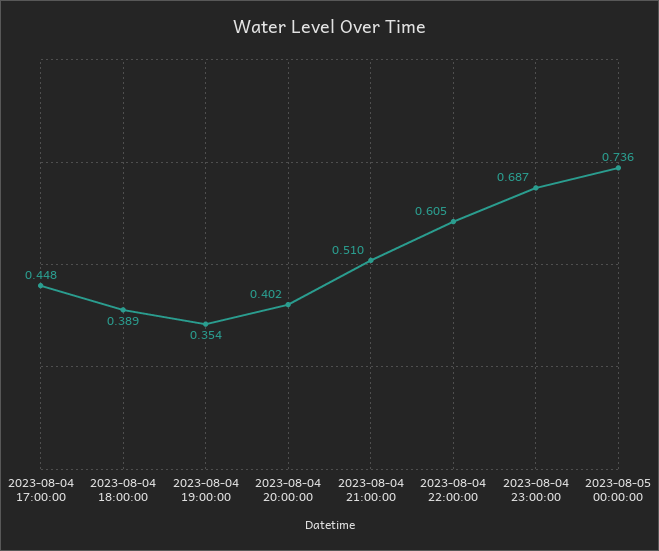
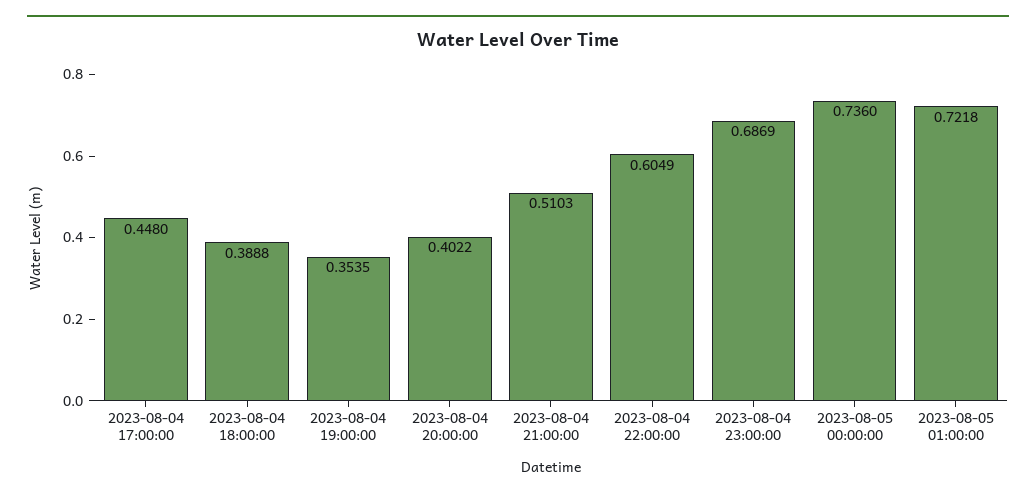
2023-08-05 01:00:00: none -> 0.7218

